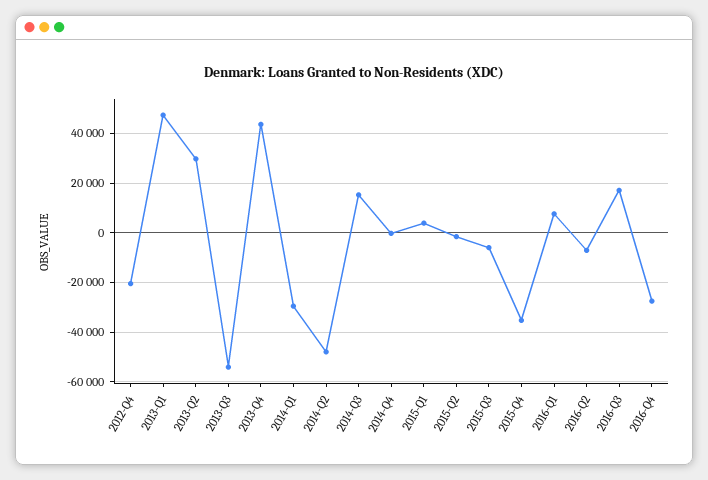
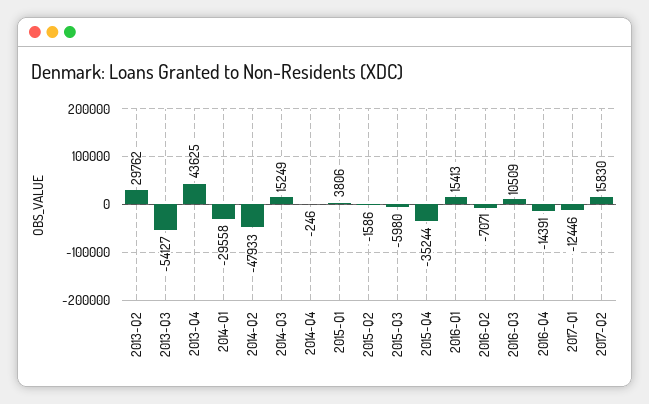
2012-Q4: -20000 -> none
2013-Q1: 47500 -> none
2016-Q1: 7500 -> 15413
2016-Q3: 17500 -> 10509
2016-Q4: -27500 -> -14391
2017-Q1: none -> -12446
2017-Q2: none -> 15830

